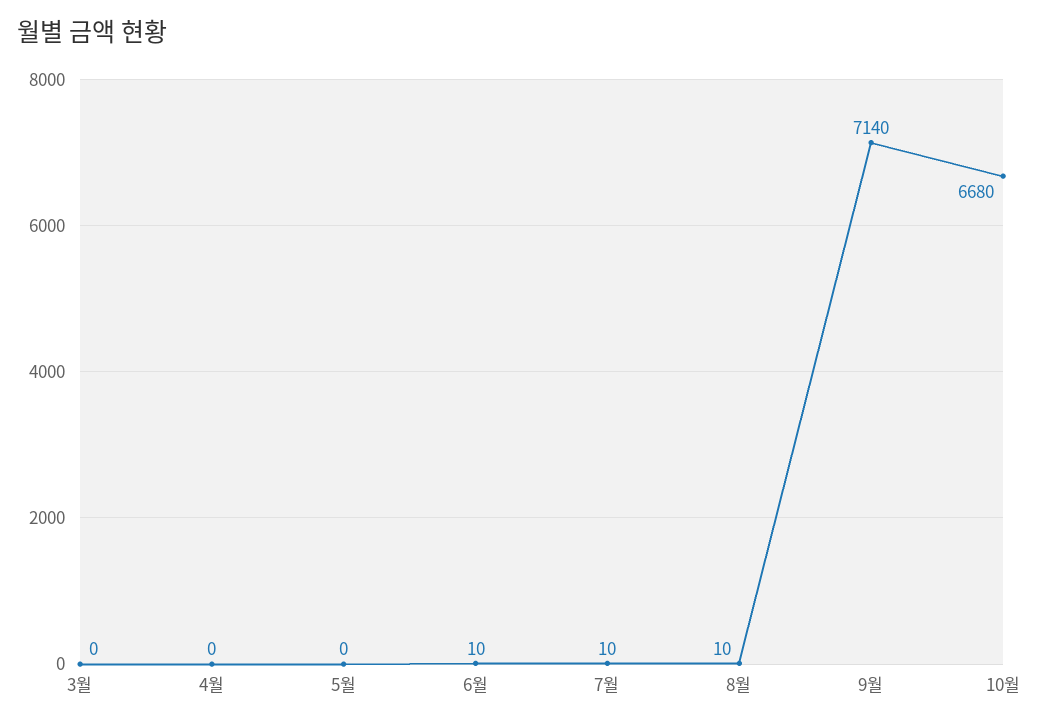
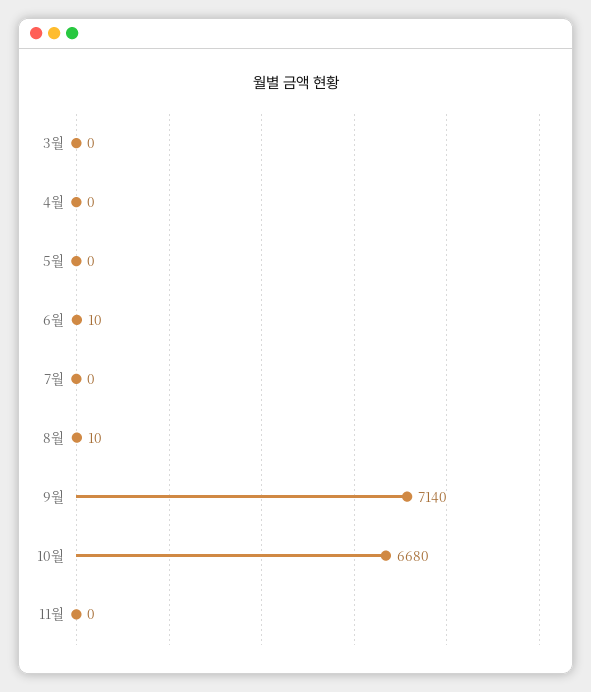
7월: 10 -> 0
11월: none -> 0

